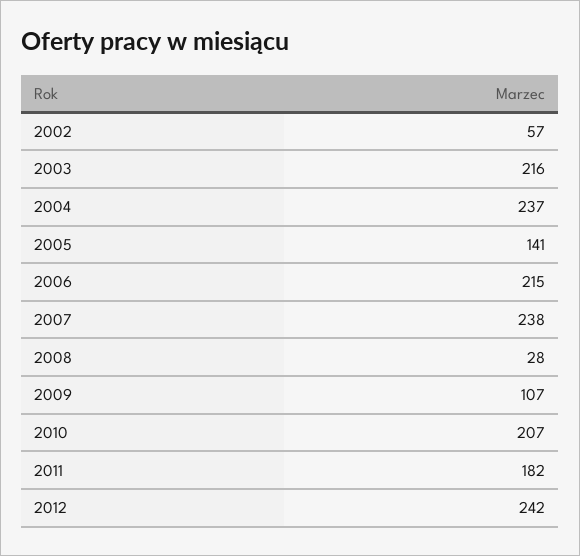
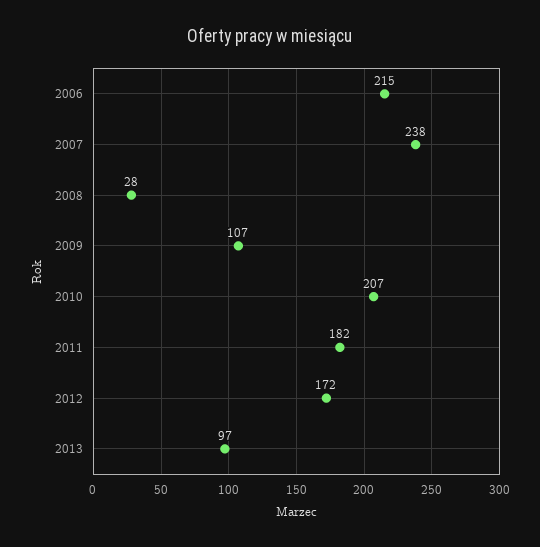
2002: 57 -> none
2003: 216 -> none
2004: 237 -> none
2005: 141 -> none
2012: 242 -> 172
2013: none -> 97

